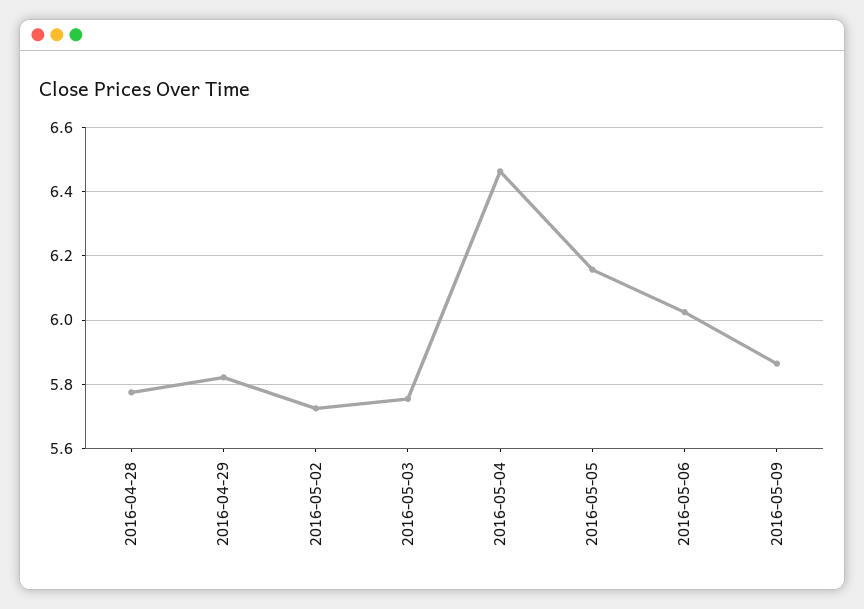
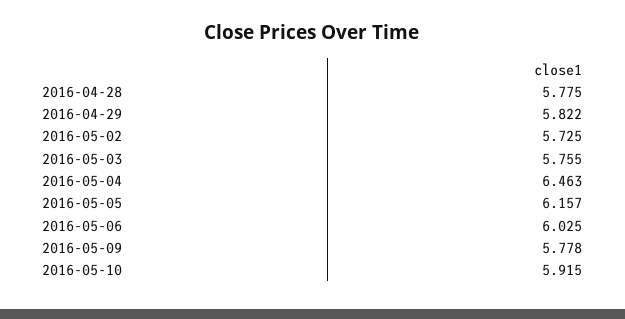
2016-05-09: 5.86 -> 5.778
2016-05-10: none -> 5.915

